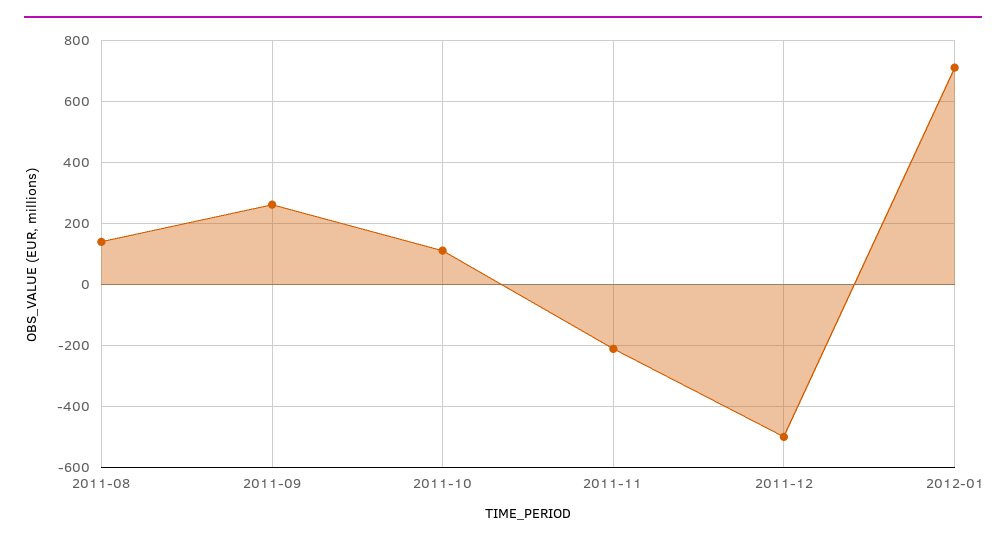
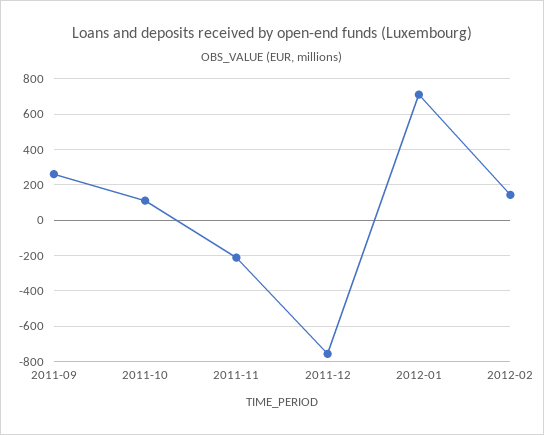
2011-08: 140 -> none
2011-12: -500 -> -750
2012-02: none -> 150

